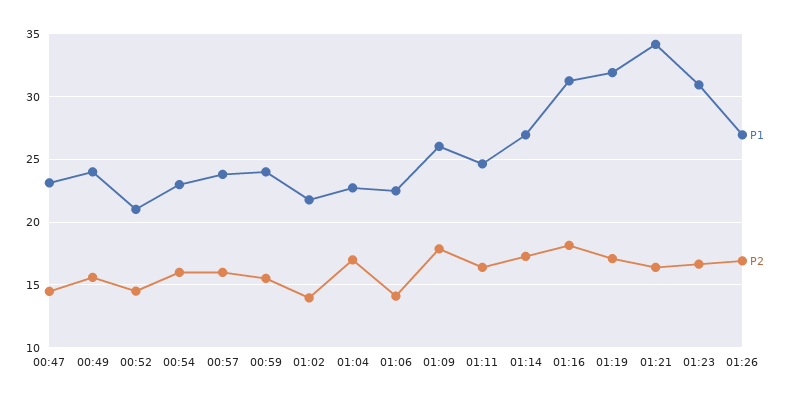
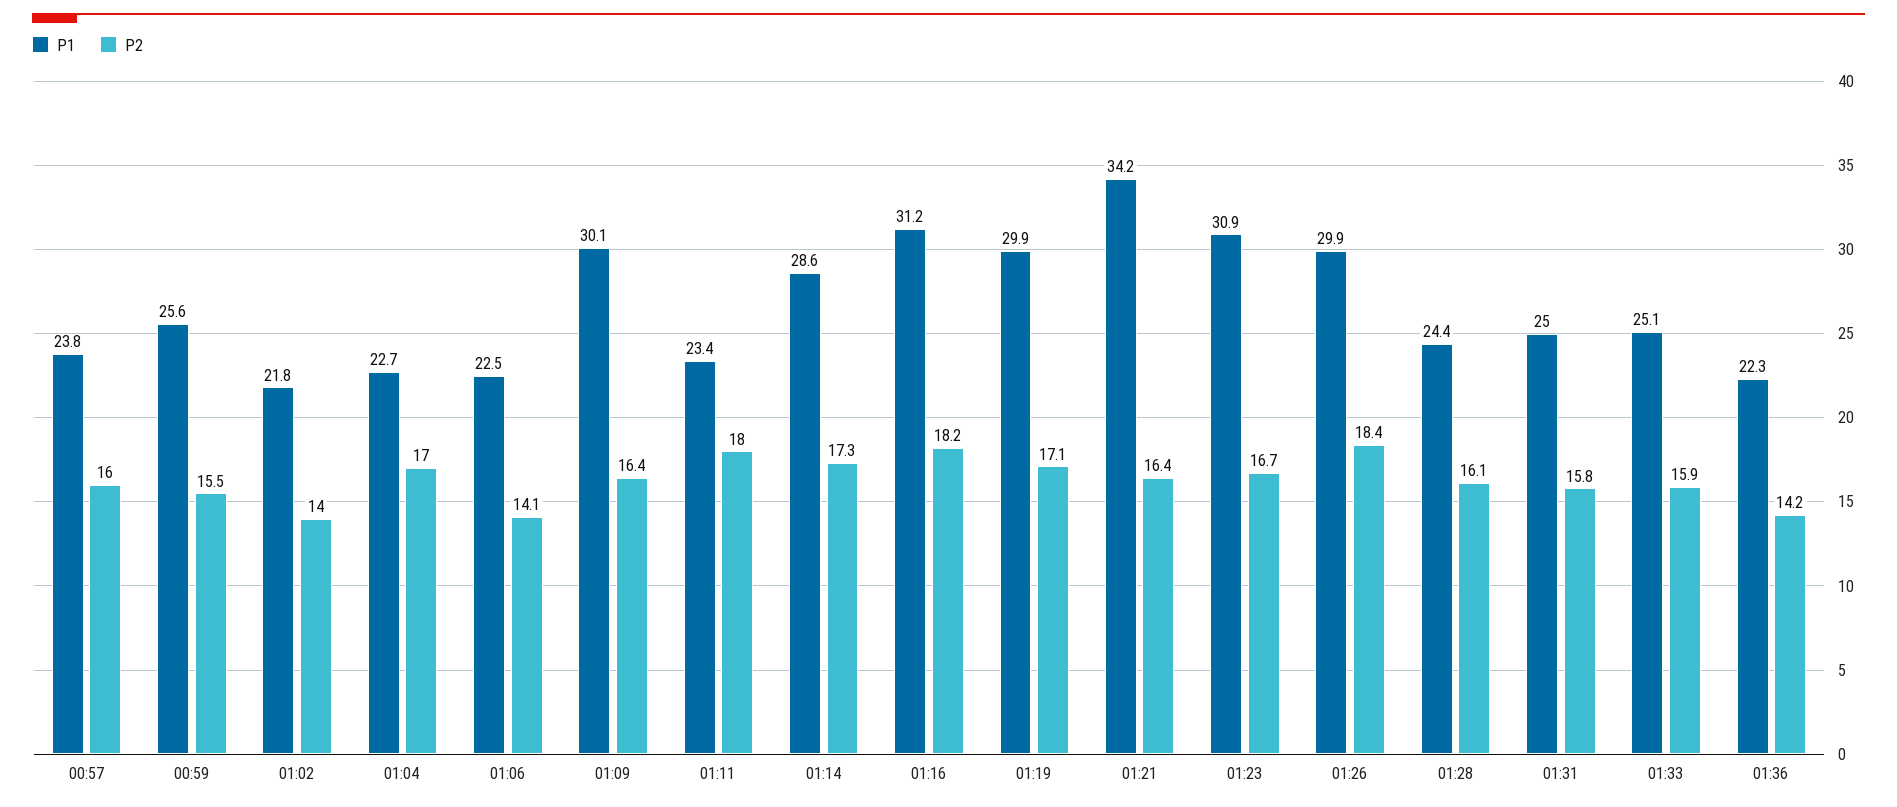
P1, 00:47: 23 -> none
P2, 00:47: 14.5 -> none
P1, 00:49: 24 -> none
P2, 00:49: 15.5 -> none
P1, 00:52: 21 -> none
P2, 00:52: 14.5 -> none
P1, 00:54: 23 -> none
P2, 00:54: 16 -> none
P1, 00:59: 24 -> 25.6
P1, 01:09: 26 -> 30.1
P2, 01:09: 18 -> 16.4
P1, 01:11: 24.5 -> 23.4
P2, 01:11: 16.5 -> 18
P1, 01:14: 27 -> 28.6
P1, 01:19: 32 -> 29.9
P1, 01:26: 27 -> 29.9
P2, 01:26: 17 -> 18.4
P1, 01:28: none -> 24.4
P2, 01:28: none -> 16.1
P1, 01:31: none -> 25
P2, 01:31: none -> 15.8
P1, 01:33: none -> 25.1
P2, 01:33: none -> 15.9
P1, 01:36: none -> 22.3
P2, 01:36: none -> 14.2

